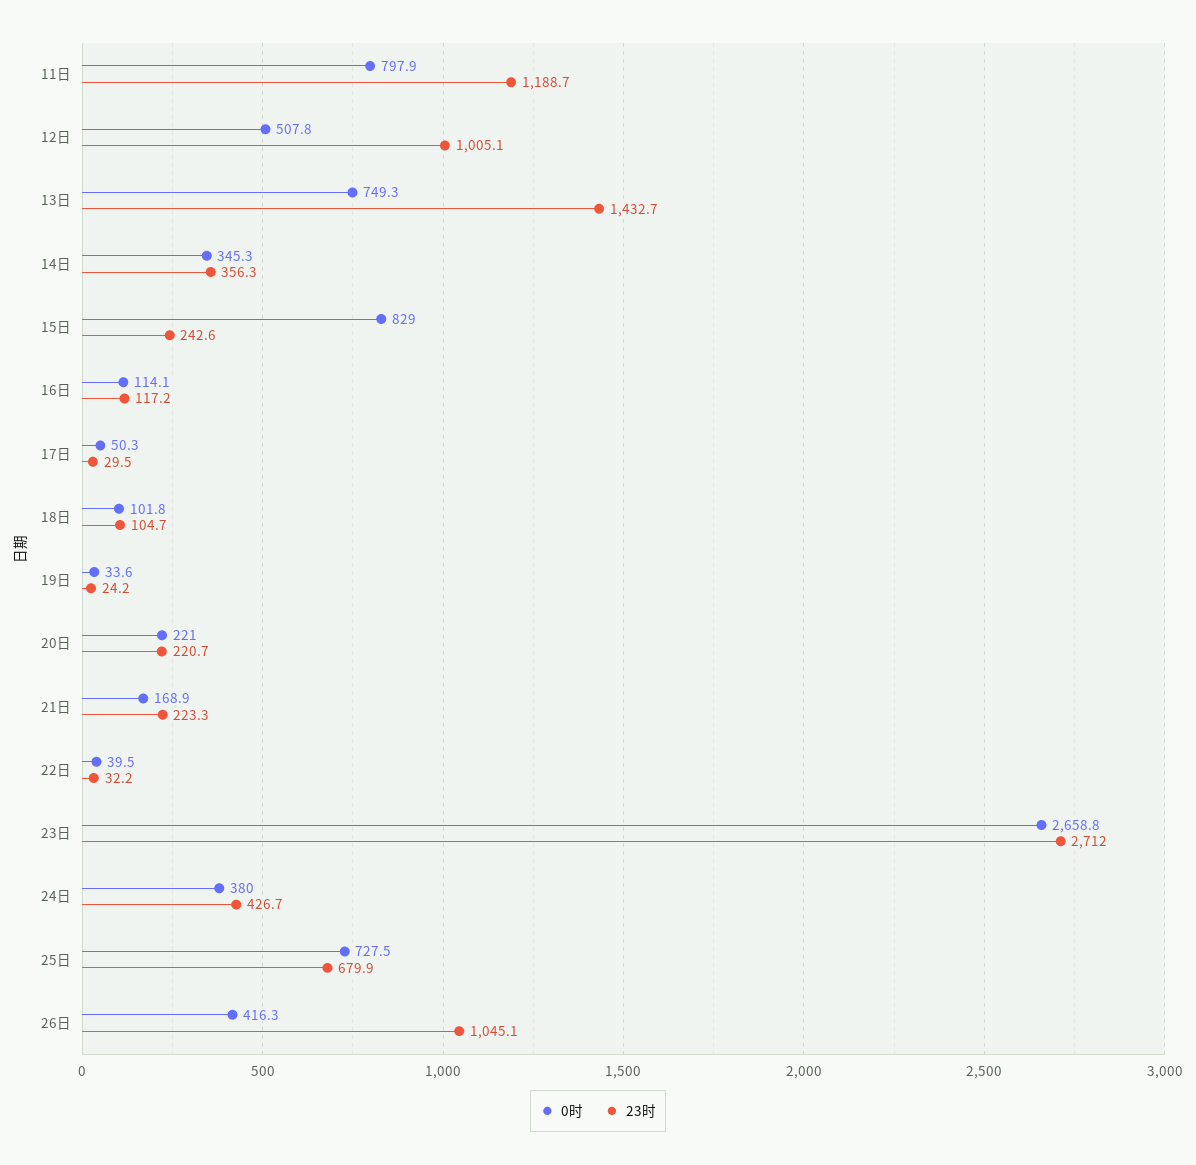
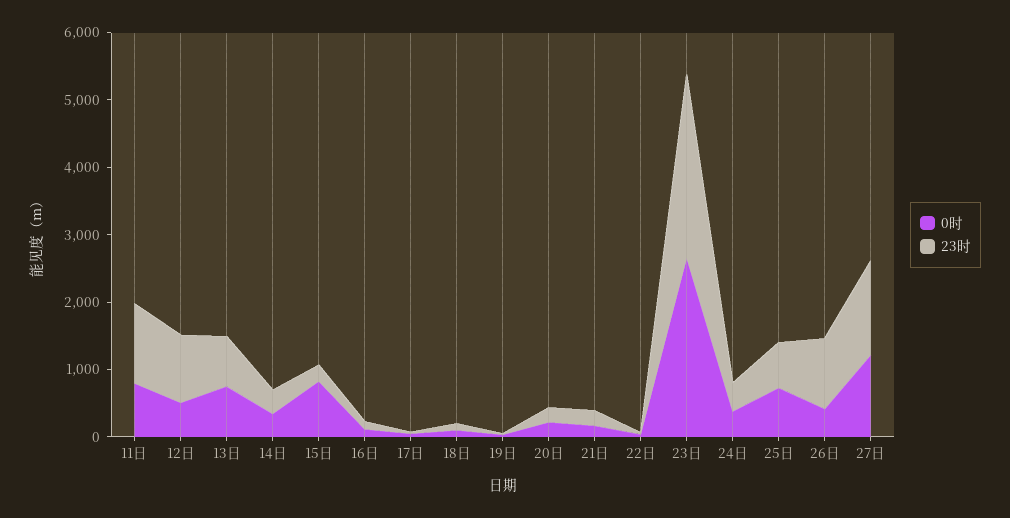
23时, 13日: 1432.7 -> 800
0时, 27日: none -> 1200
23时, 27日: none -> 1400

